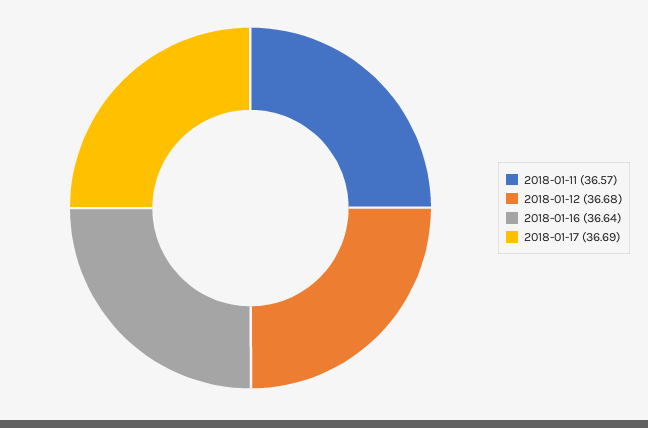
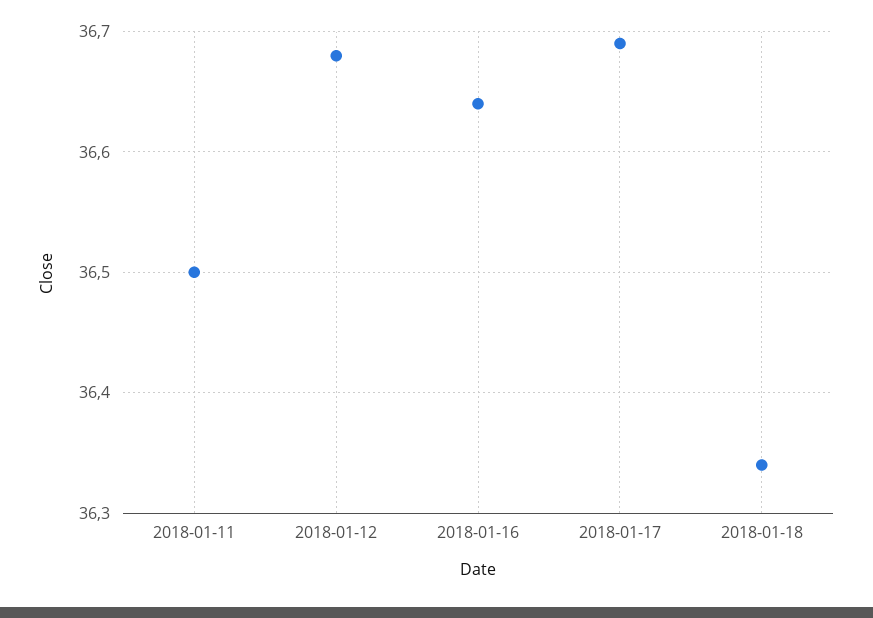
2018-01-11: 36.57 -> 36.5
2018-01-18: none -> 36.34

